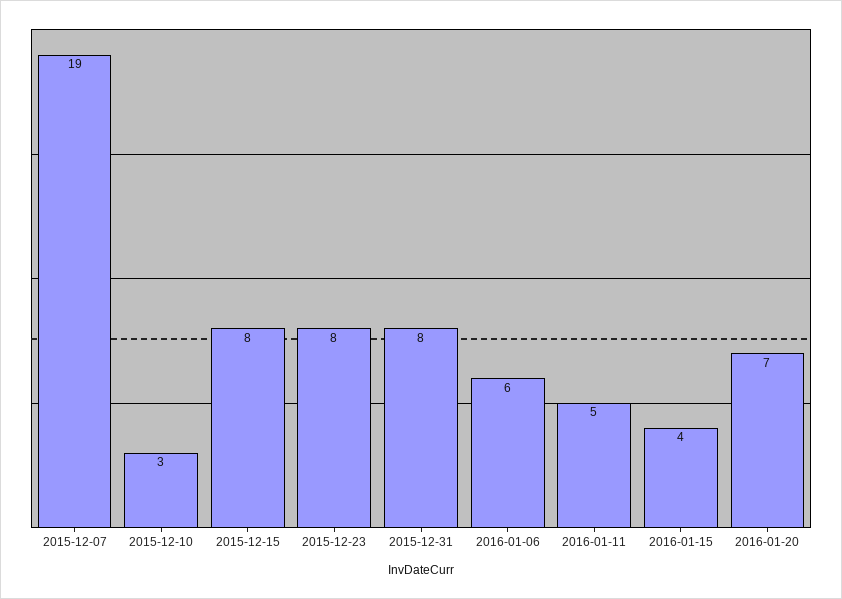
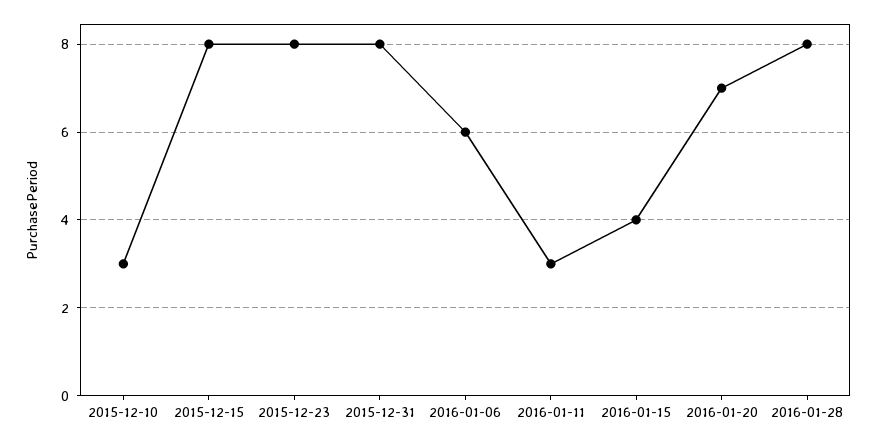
2015-12-07: 19 -> none
2016-01-11: 5 -> 3
2016-01-28: none -> 8

